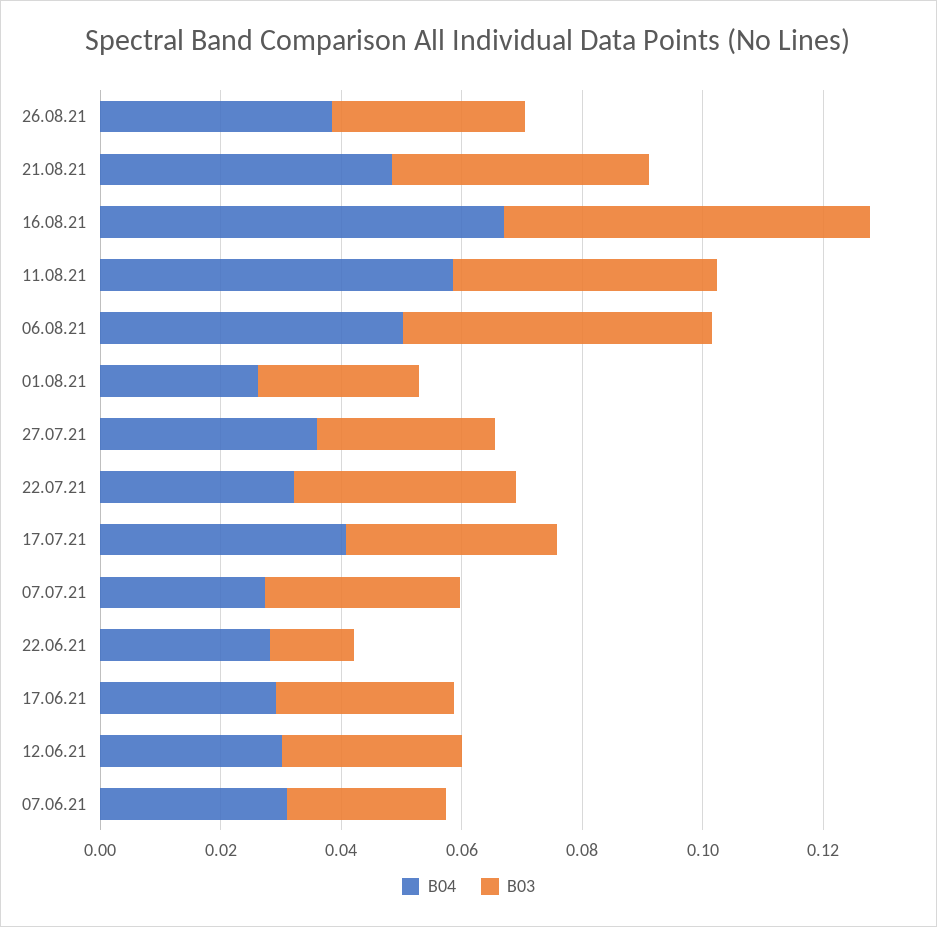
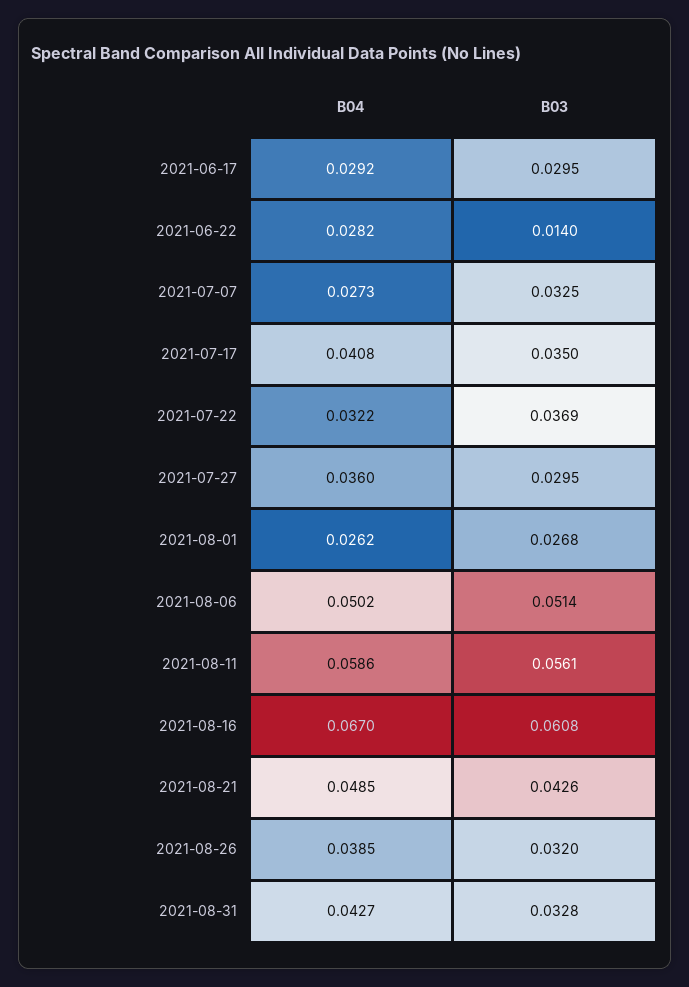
B03, 11.08.21: 0.045 -> 0.0561
B04, 12.06.21: 0.03 -> none
B03, 12.06.21: 0.03 -> none
B04, 07.06.21: 0.03 -> none
B03, 07.06.21: 0.025 -> none
B04, 2021-08-31: none -> 0.0427
B03, 2021-08-31: none -> 0.0328

